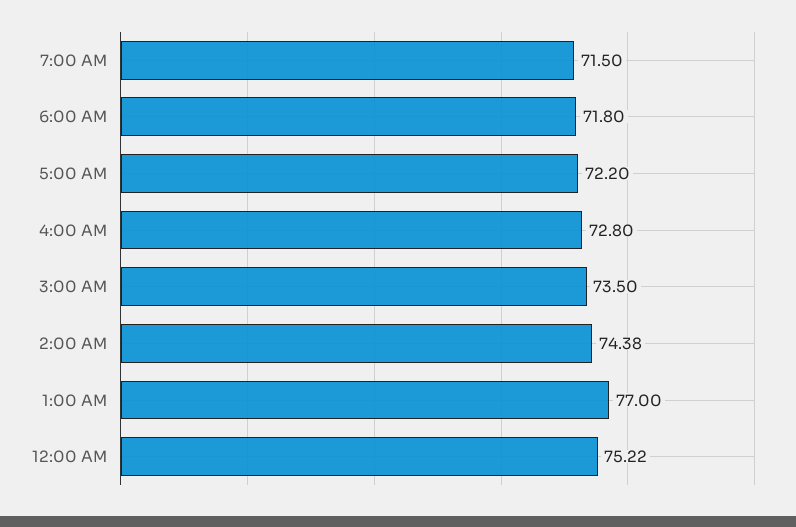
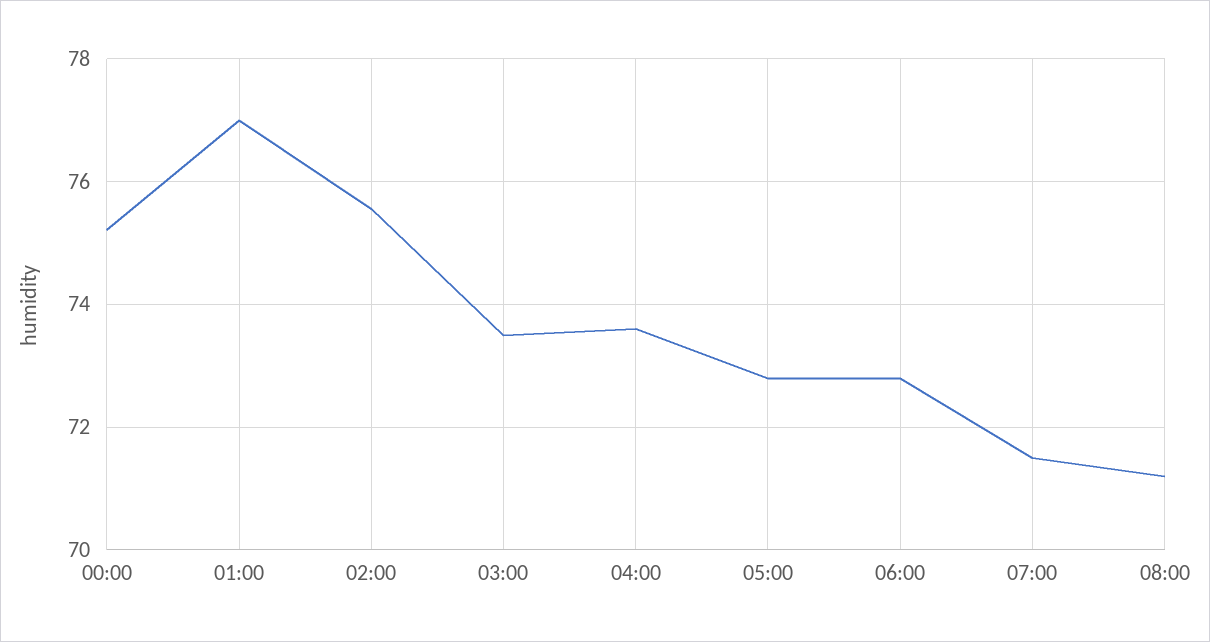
6:00 AM: 71.8 -> 72.8
5:00 AM: 72.2 -> 72.8
4:00 AM: 72.8 -> 73.6
2:00 AM: 74.38 -> 75.6
08:00: none -> 71.2

